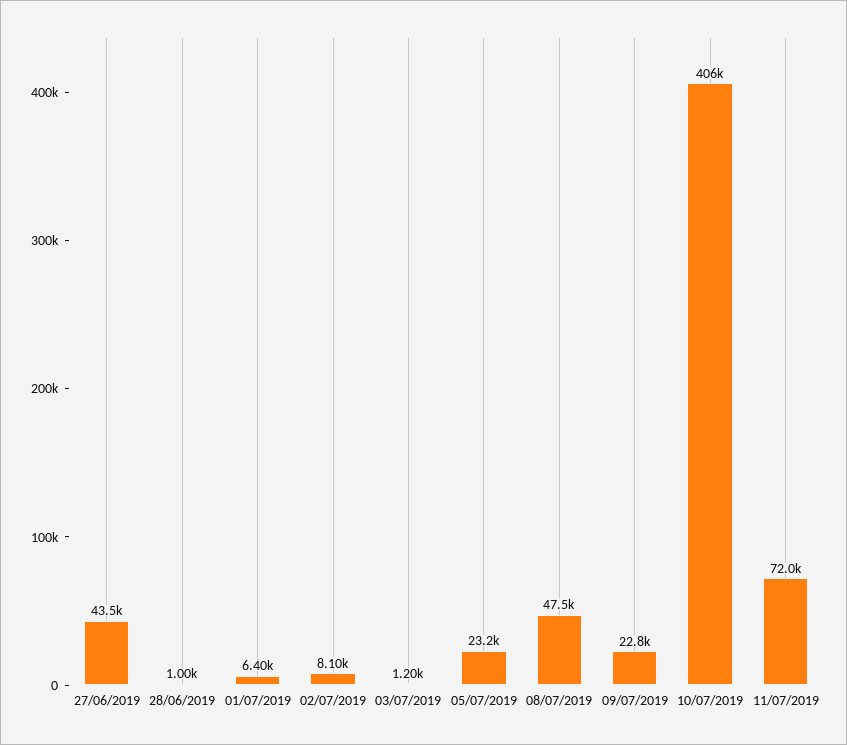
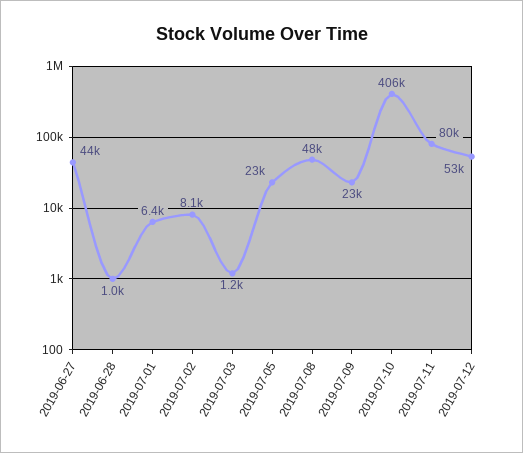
11/07/2019: 72000 -> 80000
2019-07-12: none -> 53000

